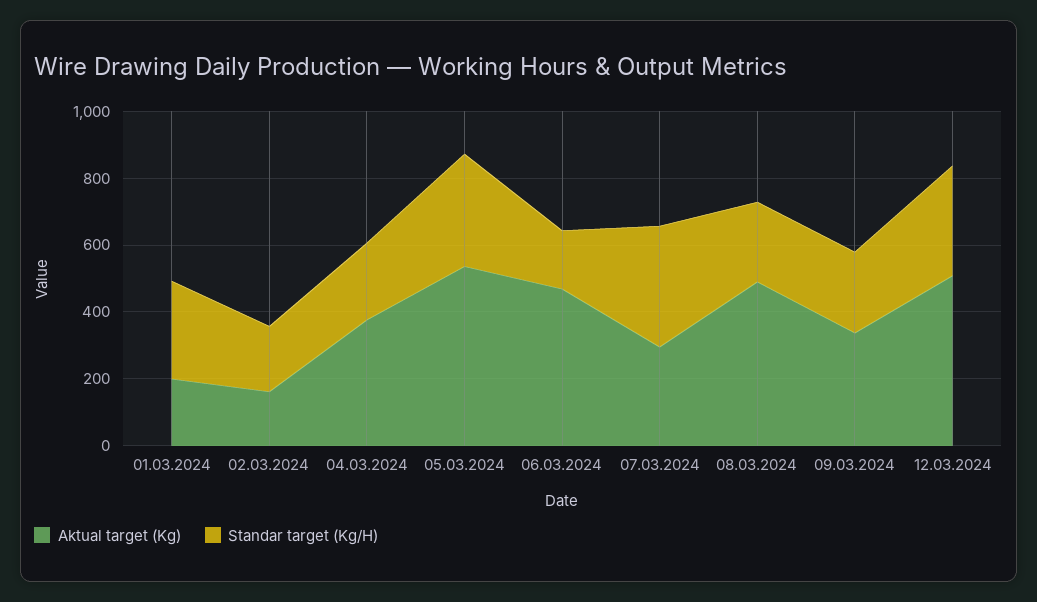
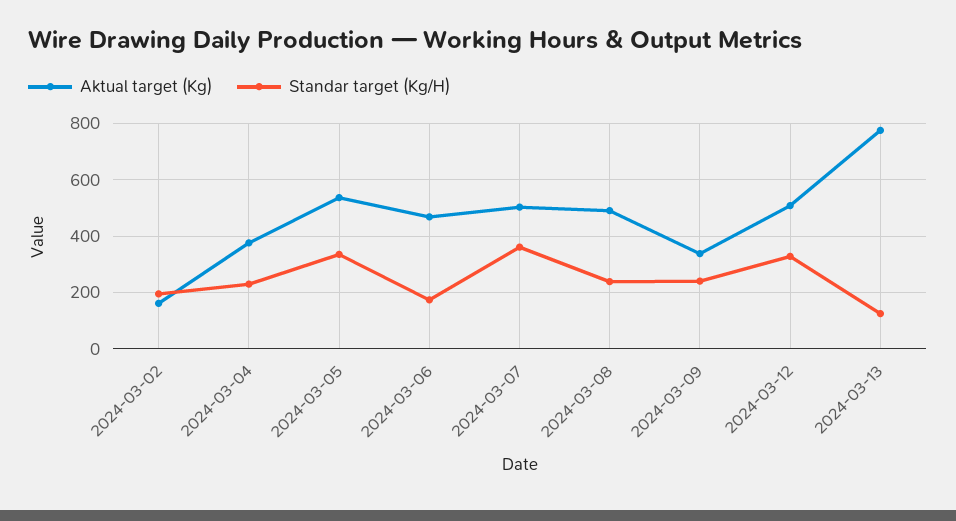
Aktual target (Kg), 01.03.2024: 200 -> none
Standar target (Kg/H), 01.03.2024: 300 -> none
Aktual target (Kg), 07.03.2024: 300 -> 500
Aktual target (Kg), 2024-03-13: none -> 775
Standar target (Kg/H), 2024-03-13: none -> 125

